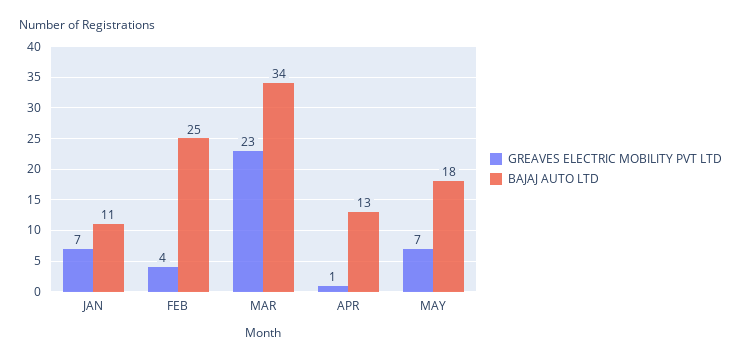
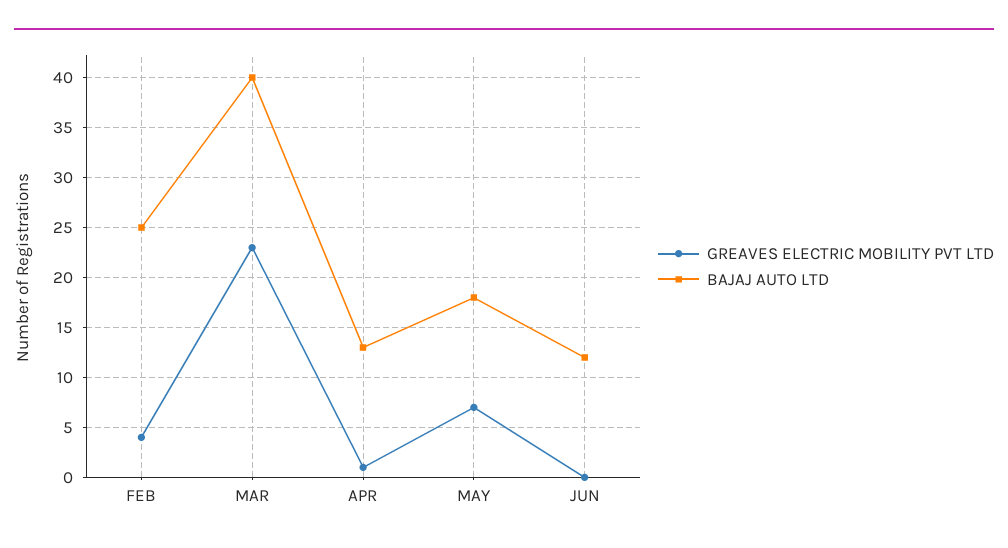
GREAVES ELECTRIC MOBILITY PVT LTD, JAN: 7 -> none
BAJAJ AUTO LTD, JAN: 11 -> none
BAJAJ AUTO LTD, MAR: 34 -> 40
GREAVES ELECTRIC MOBILITY PVT LTD, JUN: none -> 0
BAJAJ AUTO LTD, JUN: none -> 12

